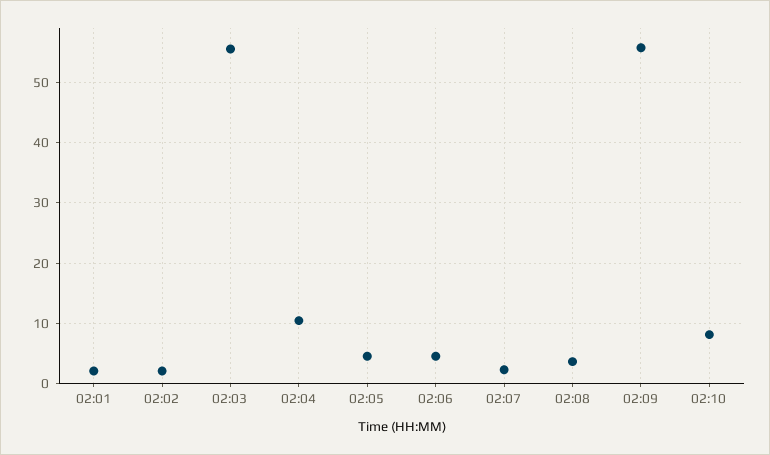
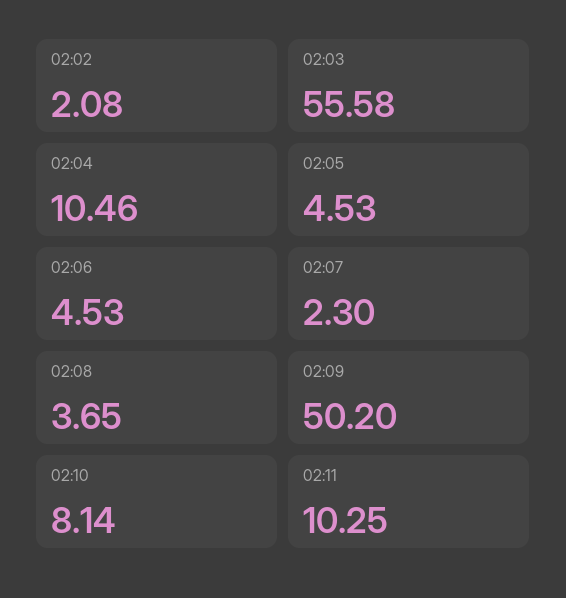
02:01: 2 -> none
02:09: 56 -> 50.2
02:11: none -> 10.25

